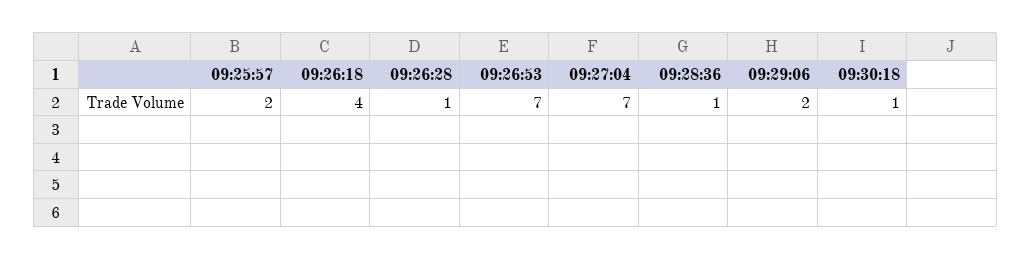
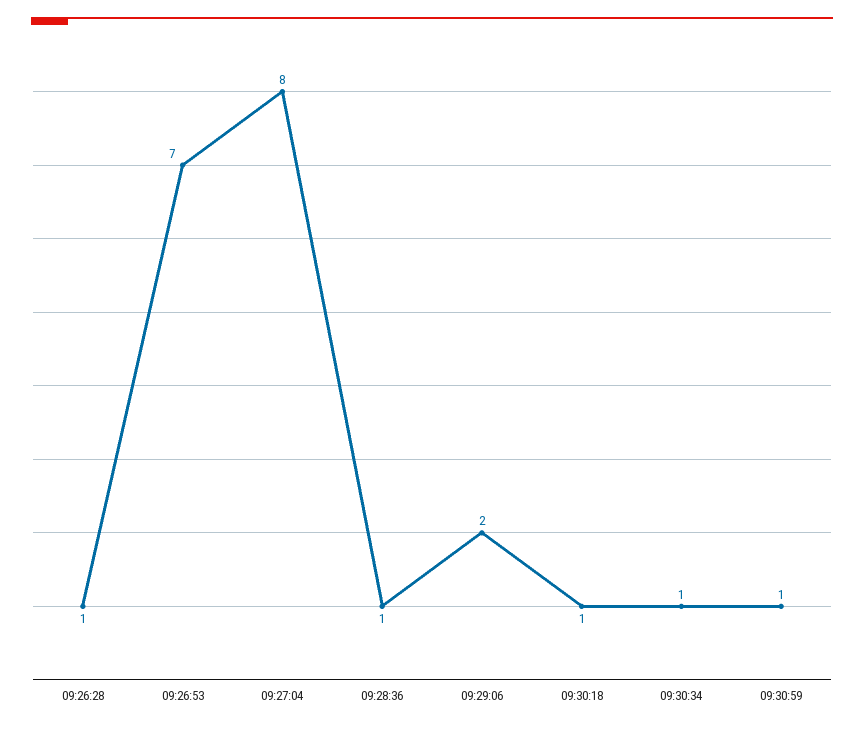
09:25:57: 2 -> none
09:26:18: 4 -> none
09:27:04: 7 -> 8
09:30:34: none -> 1
09:30:59: none -> 1

